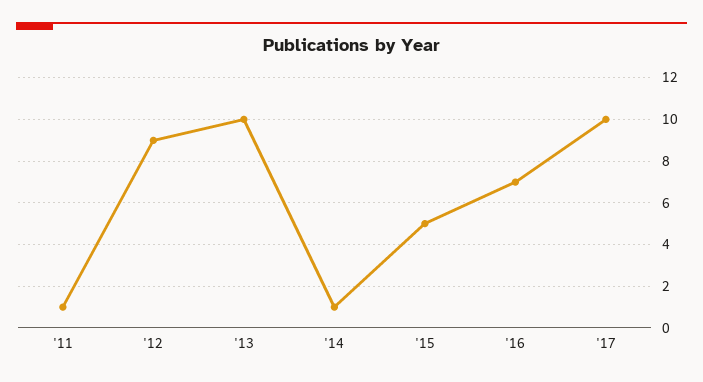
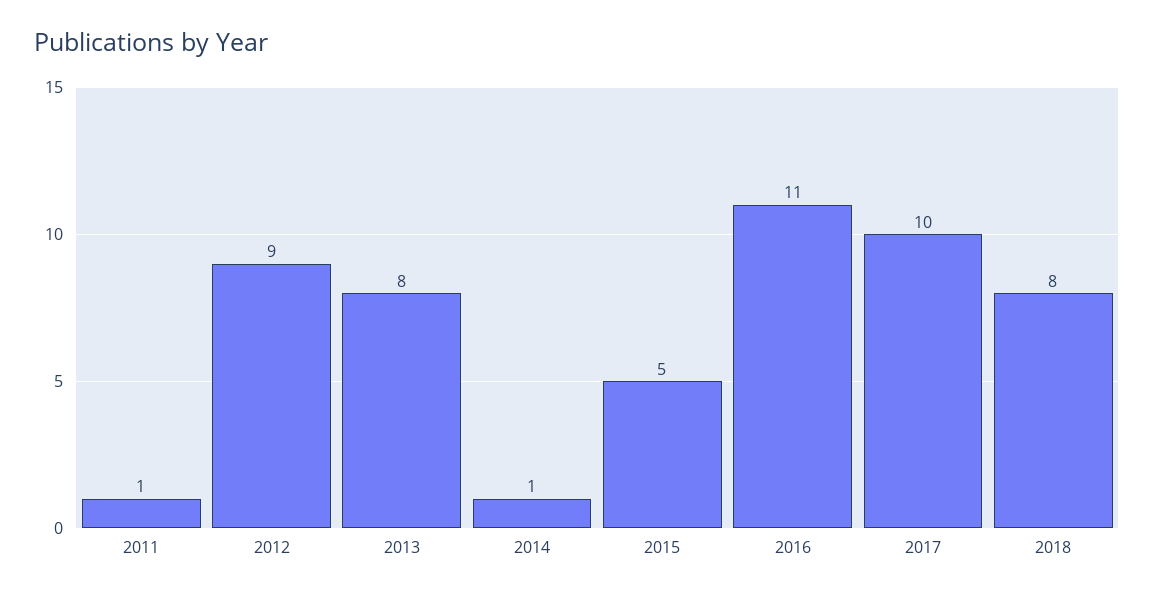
'13: 10 -> 8
'16: 7 -> 11
2018: none -> 8

